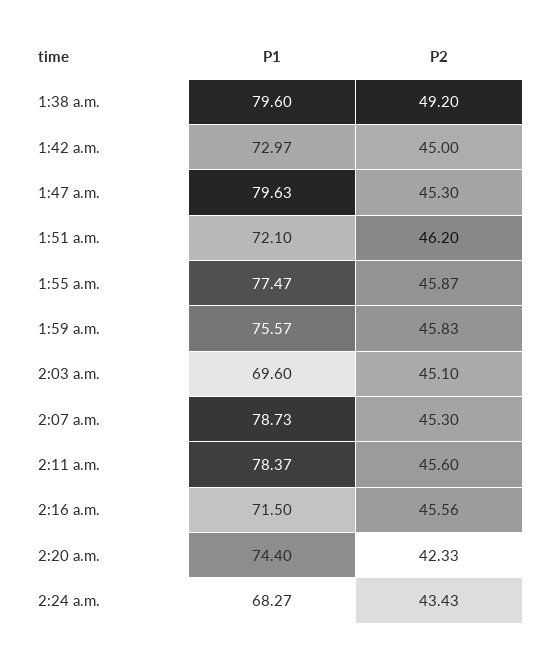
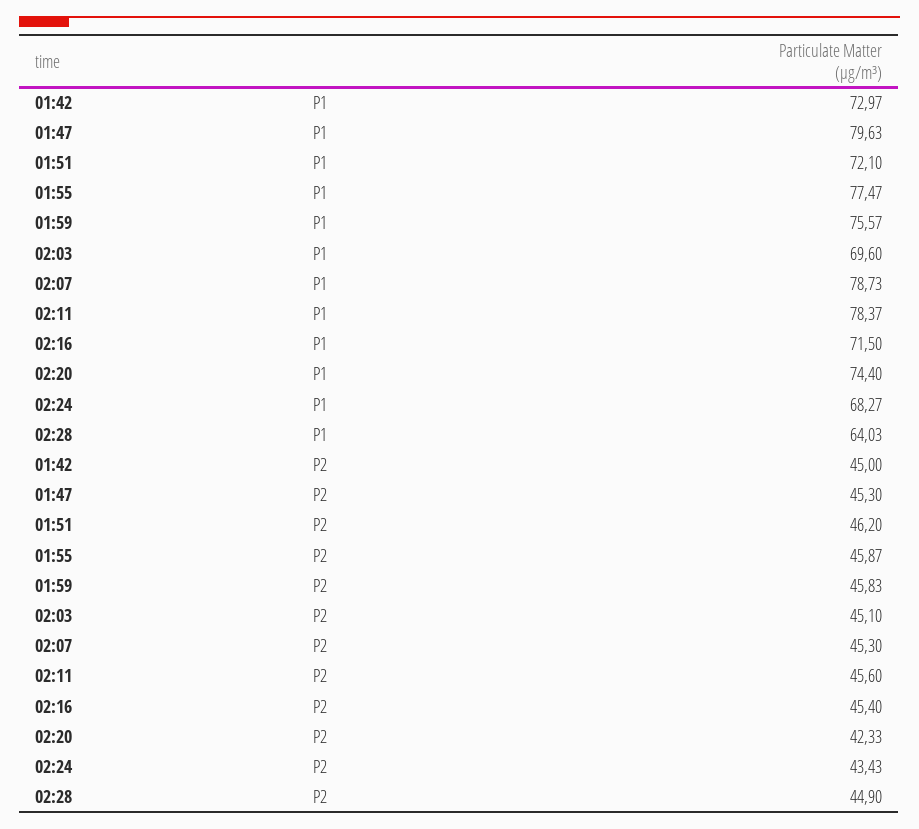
P1, 1:38 a.m.: 79.6 -> none
P2, 1:38 a.m.: 49.2 -> none
P2, 2:16 a.m.: 45.56 -> 45.4
P1, 02:28: none -> 64.03
P2, 02:28: none -> 44.9

